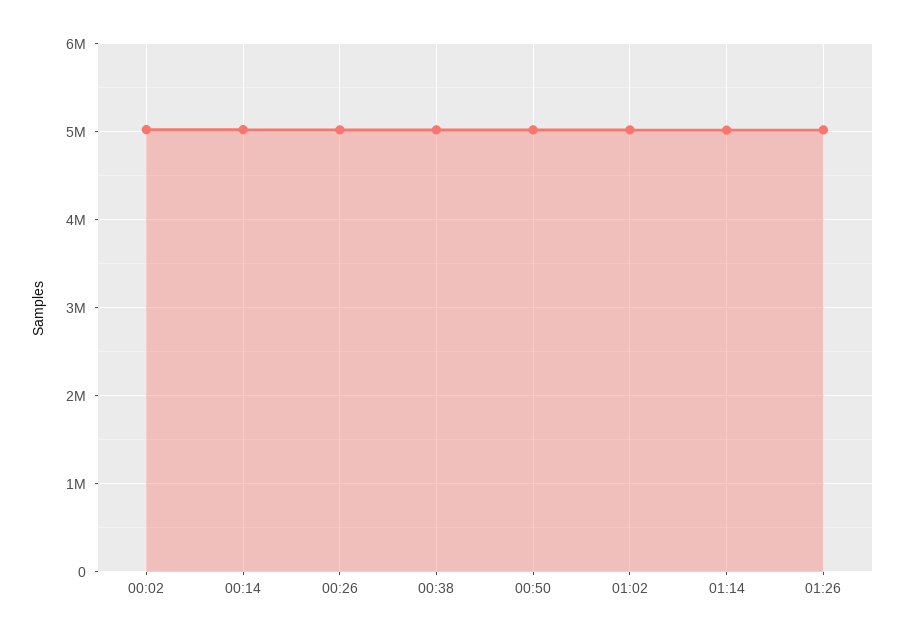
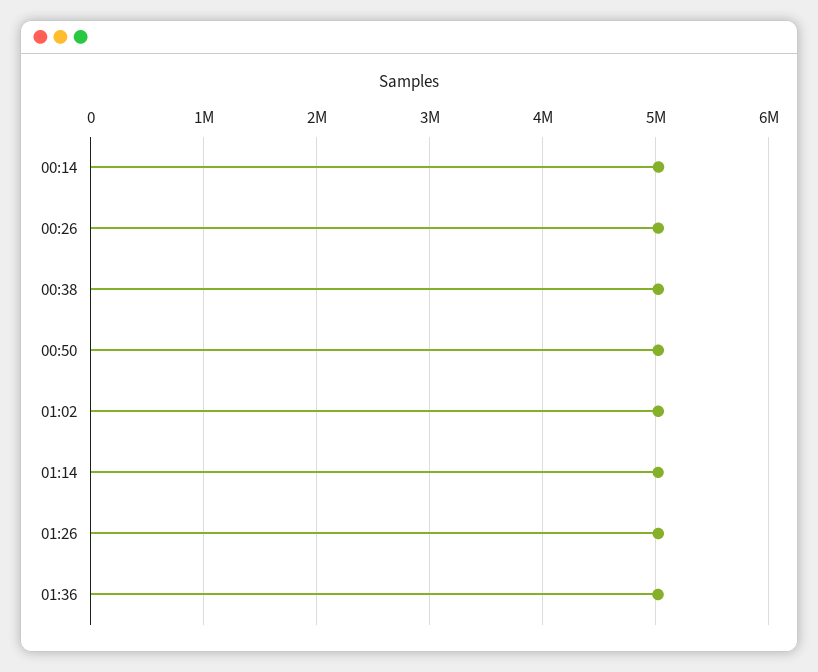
00:02: 5000000 -> none
01:36: none -> 5000000

